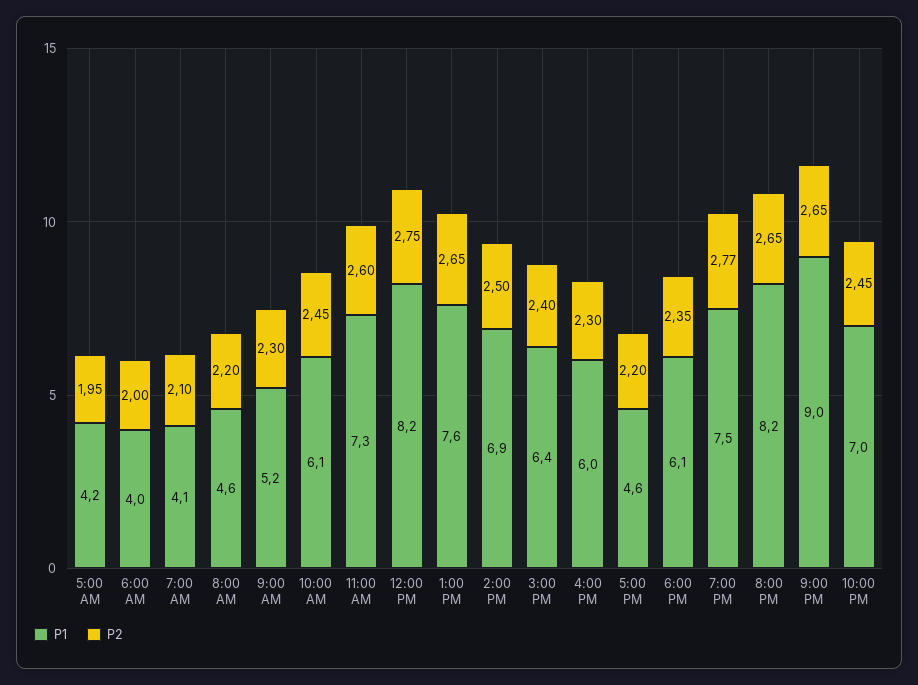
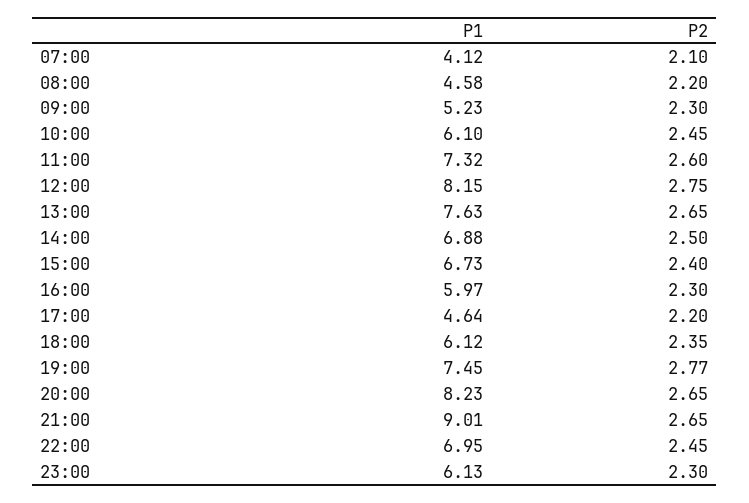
P1, 5:00 AM: 4.2 -> none
P2, 5:00 AM: 1.95 -> none
P1, 6:00 AM: 4 -> none
P2, 6:00 AM: 2 -> none
P1, 3:00 PM: 6.4 -> 6.73
P1, 23:00: none -> 6.13
P2, 23:00: none -> 2.3

